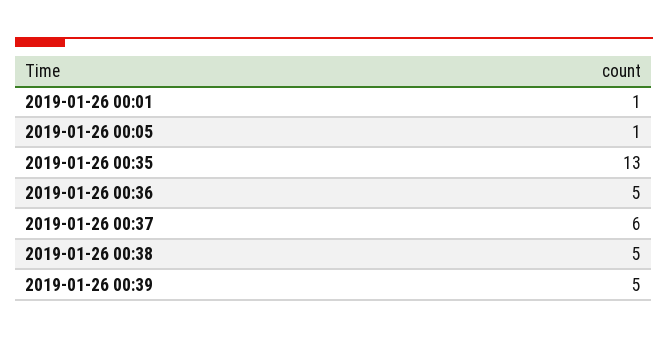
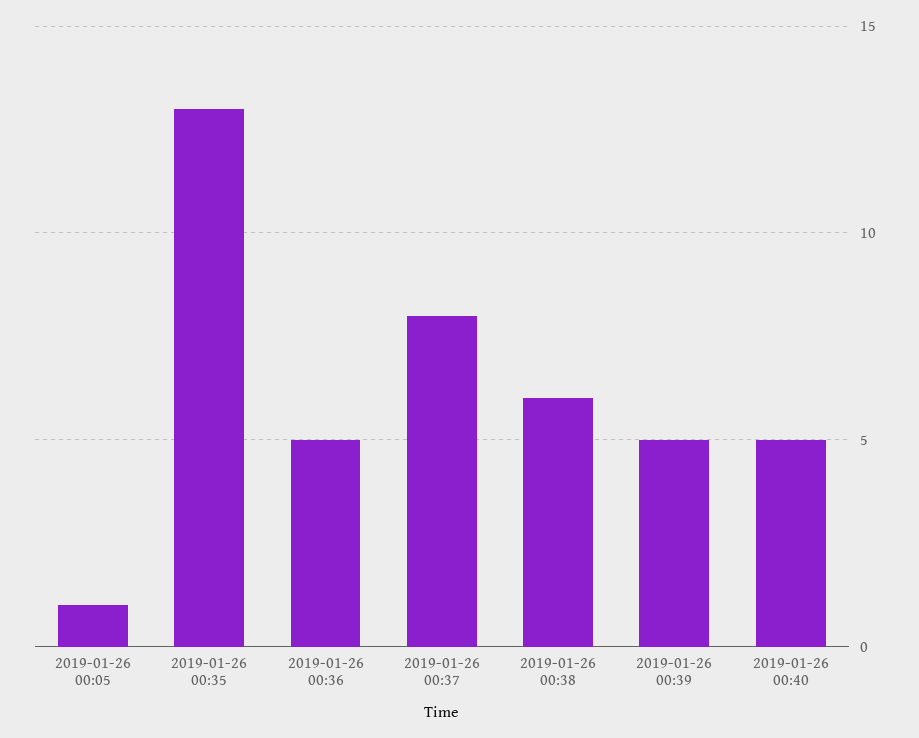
2019-01-26 00:01: 1 -> none
2019-01-26 00:37: 6 -> 8
2019-01-26 00:38: 5 -> 6
2019-01-26 00:40: none -> 5

